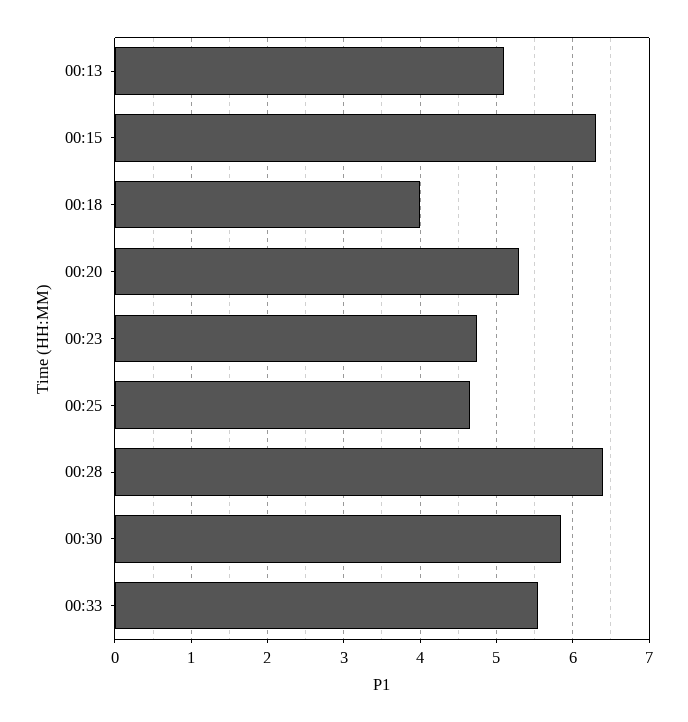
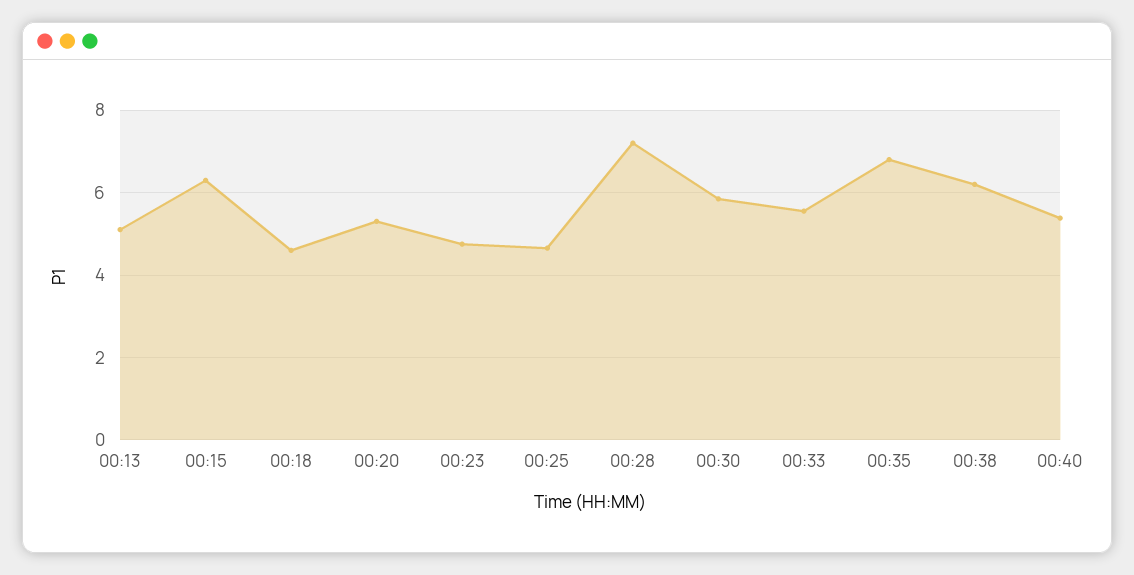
00:18: 4 -> 4.6
00:28: 6.4 -> 7.2
00:35: none -> 6.8
00:38: none -> 6.2
00:40: none -> 5.4

